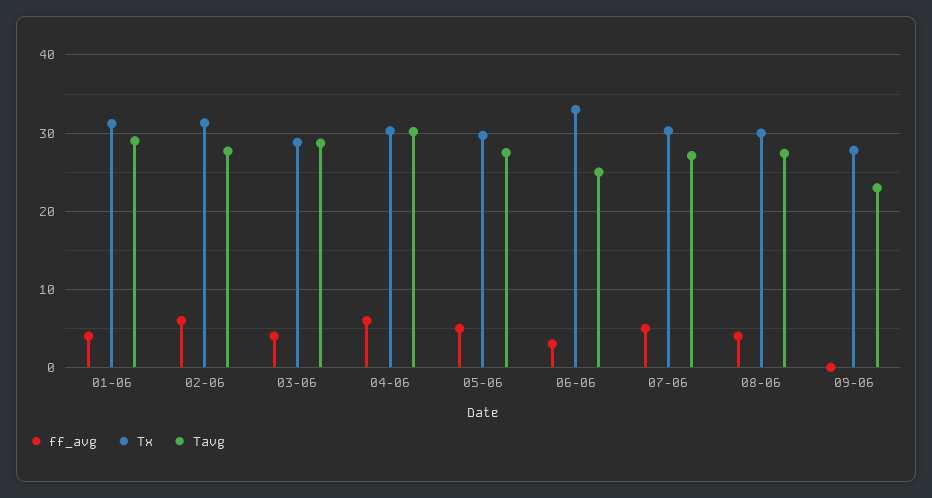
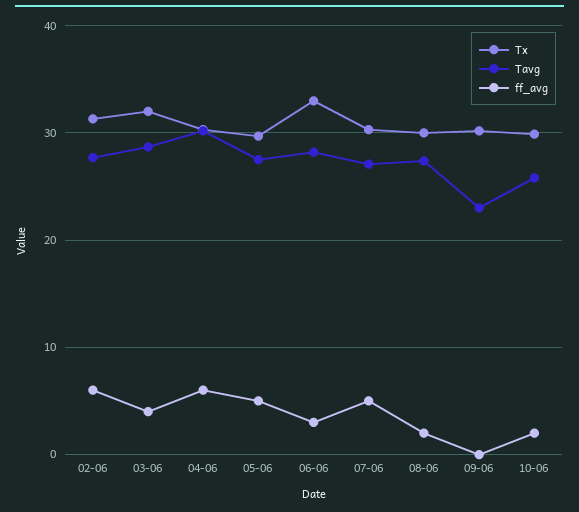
ff_avg, 01-06: 4 -> none
Tx, 01-06: 31 -> none
Tavg, 01-06: 29 -> none
Tx, 03-06: 29 -> 32
Tavg, 06-06: 25 -> 28
ff_avg, 08-06: 4 -> 2
Tx, 09-06: 28 -> 30
Tx, 10-06: none -> 30
Tavg, 10-06: none -> 26
ff_avg, 10-06: none -> 2

